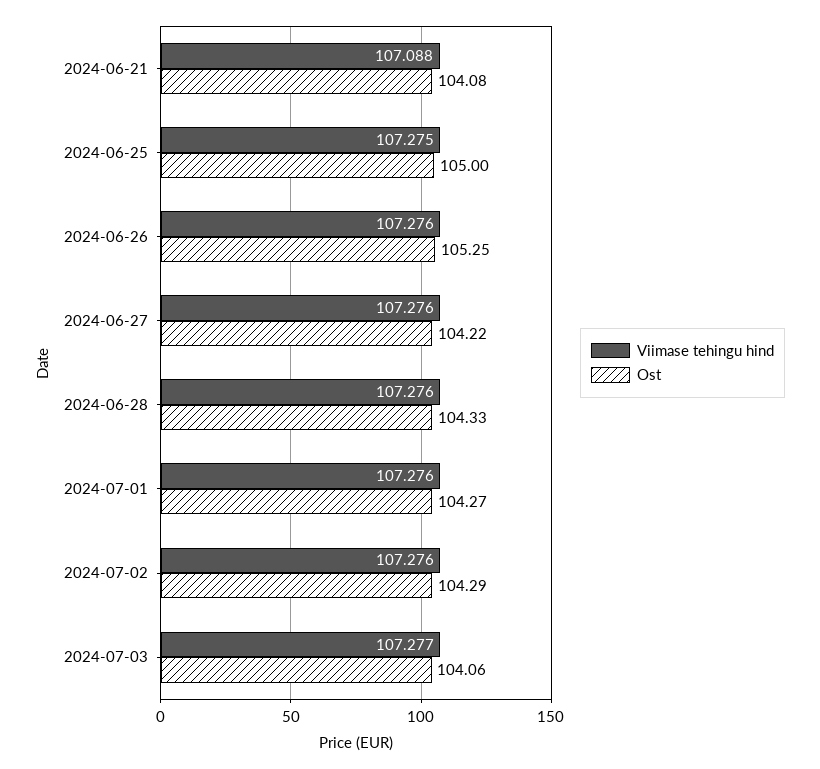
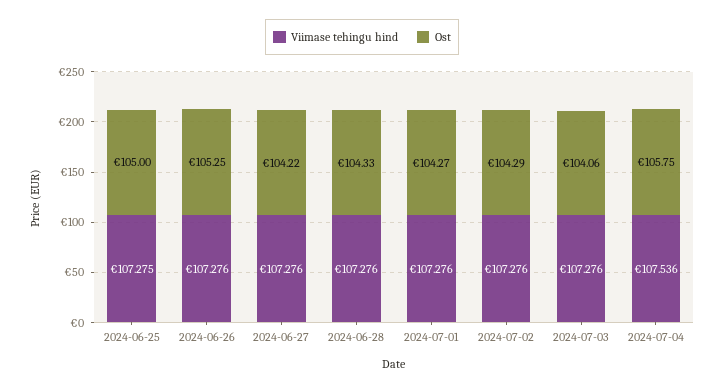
Viimase tehingu hind, 2024-06-21: 107.088 -> none
Ost, 2024-06-21: 104.08 -> none
Viimase tehingu hind, 2024-07-03: 107.277 -> 107.276
Viimase tehingu hind, 2024-07-04: none -> 107.536
Ost, 2024-07-04: none -> 105.75

